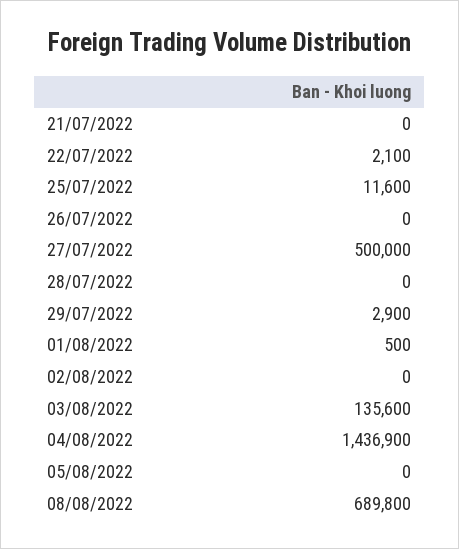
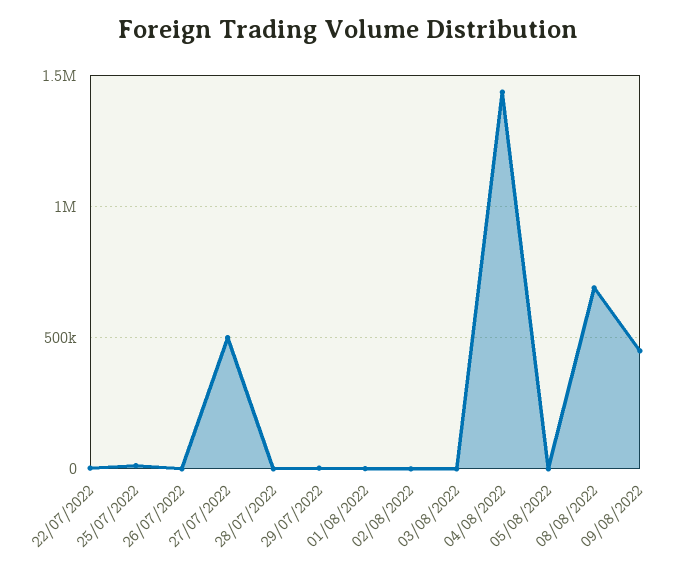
21/07/2022: 0 -> none
03/08/2022: 135600 -> 0
09/08/2022: none -> 450000

